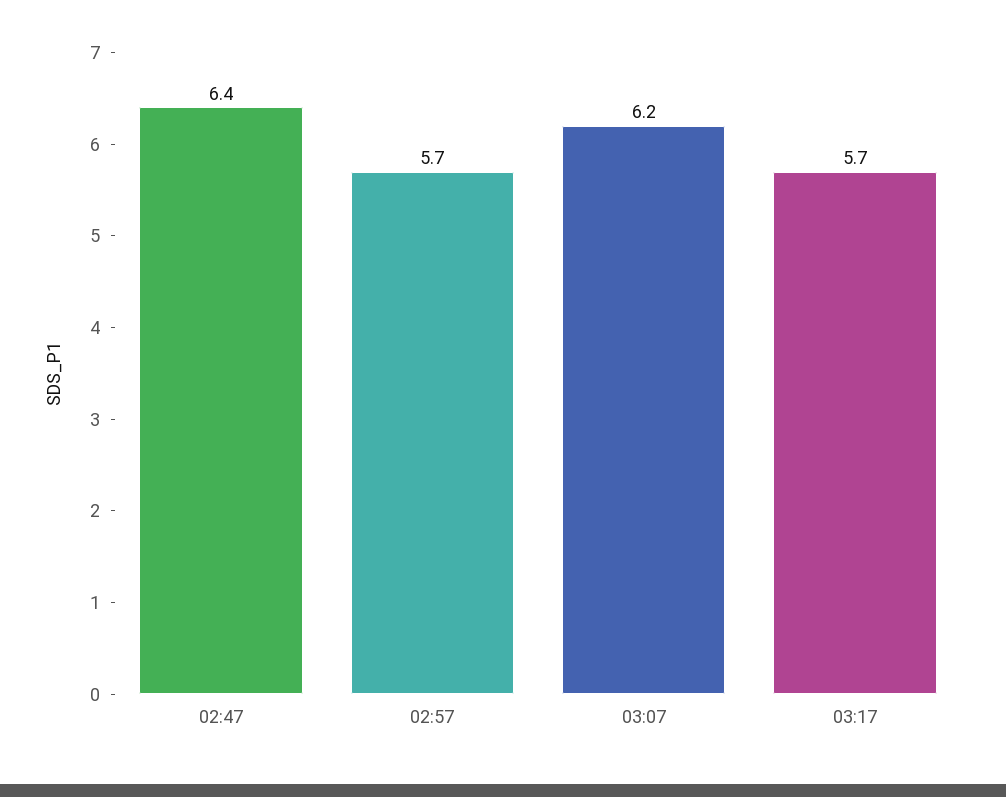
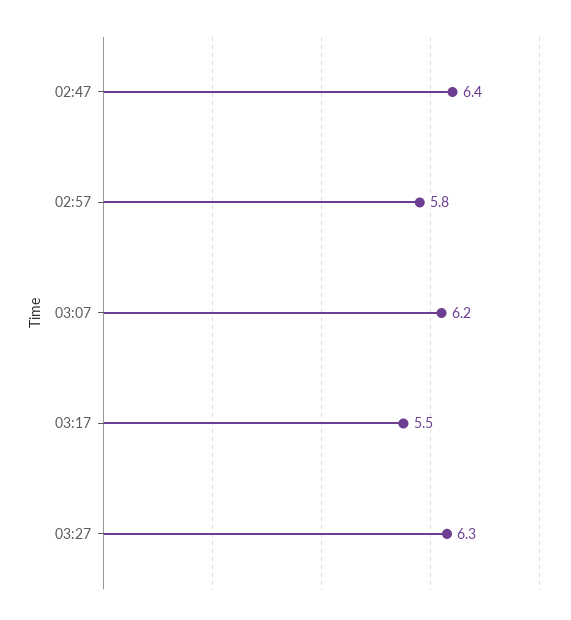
02:57: 5.7 -> 5.8
03:17: 5.7 -> 5.5
03:27: none -> 6.3

